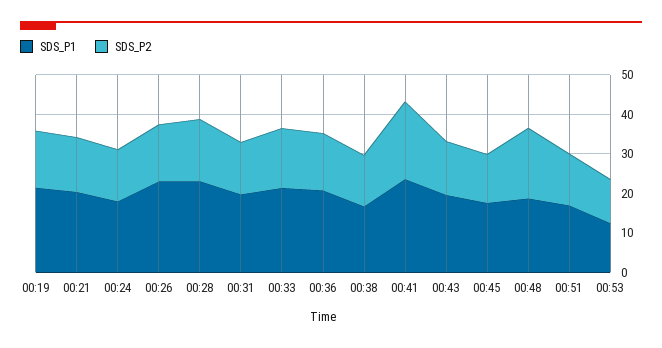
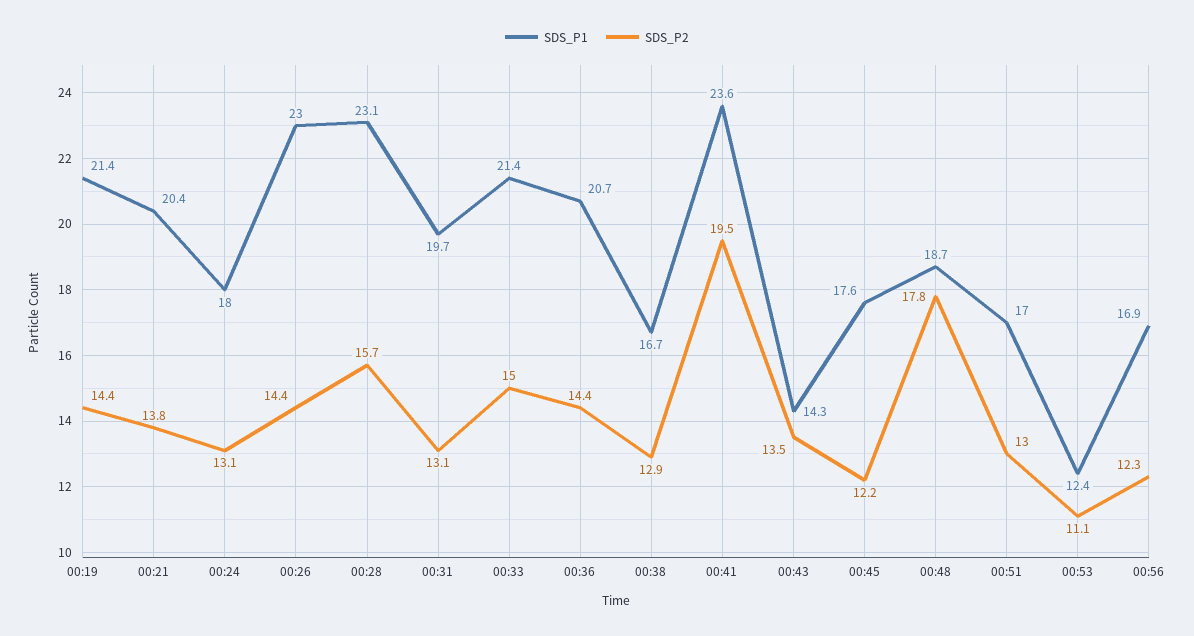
SDS_P1, 00:43: 20 -> 14.3
SDS_P1, 00:56: none -> 16.9
SDS_P2, 00:56: none -> 12.3

